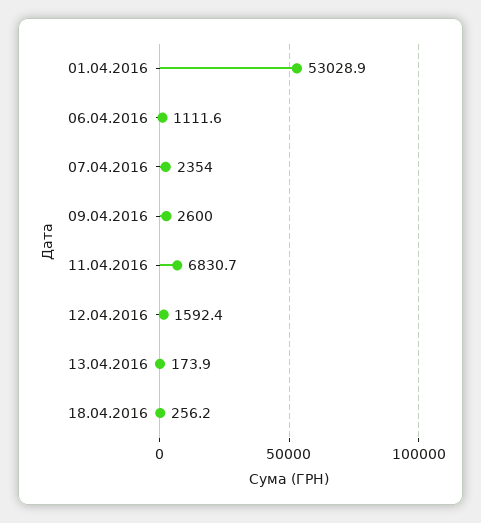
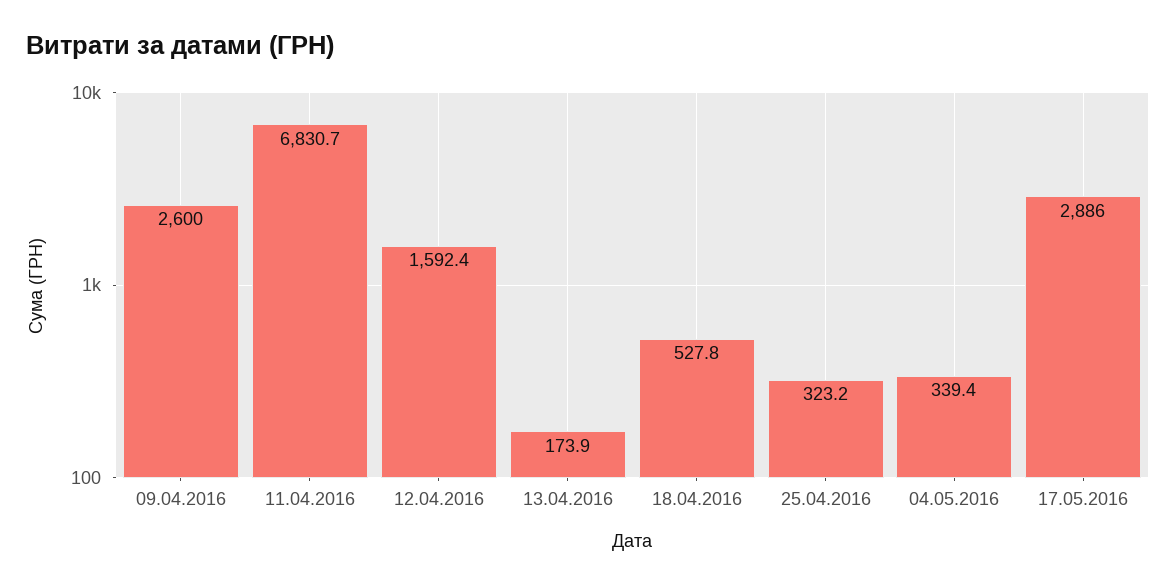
01.04.2016: 53028.9 -> none
06.04.2016: 1111.6 -> none
07.04.2016: 2354 -> none
18.04.2016: 256.2 -> 527.8
25.04.2016: none -> 323.2
04.05.2016: none -> 339.4
17.05.2016: none -> 2886

